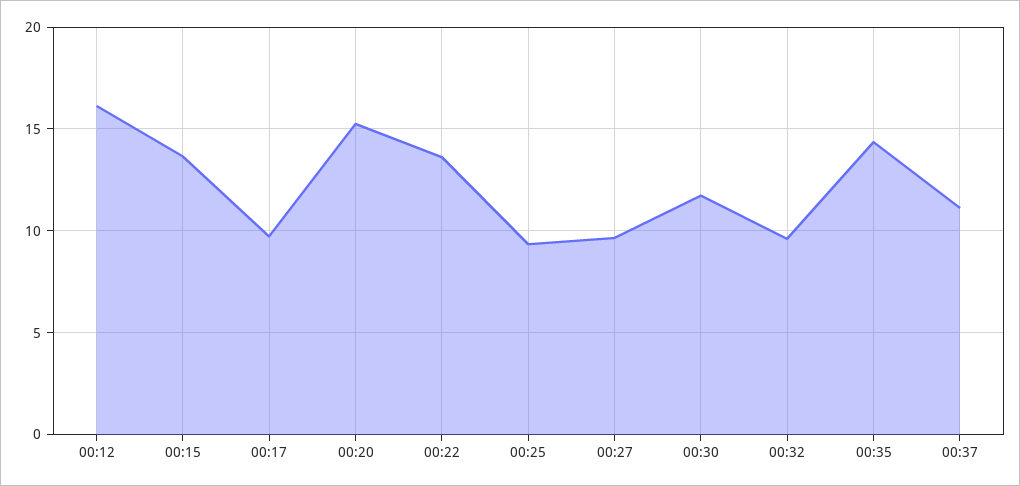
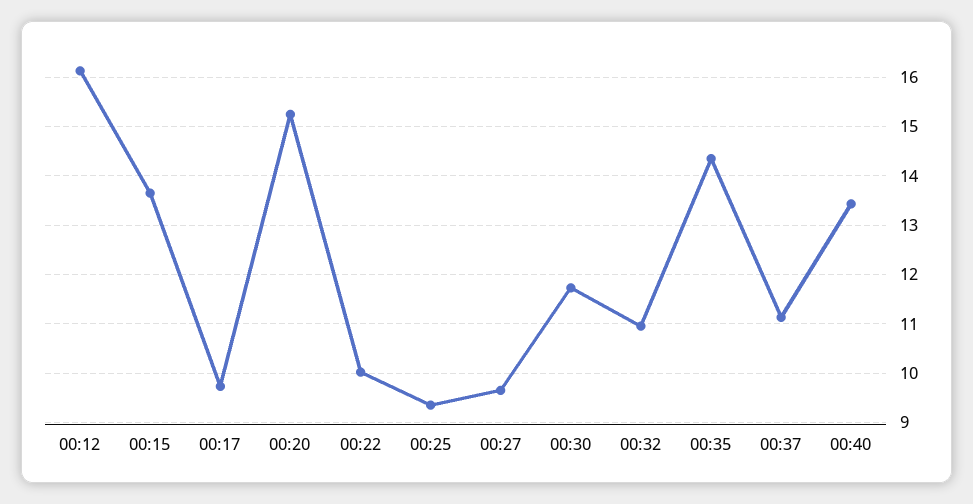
00:22: 13.5 -> 10
00:32: 9.5 -> 11
00:40: none -> 13.4

